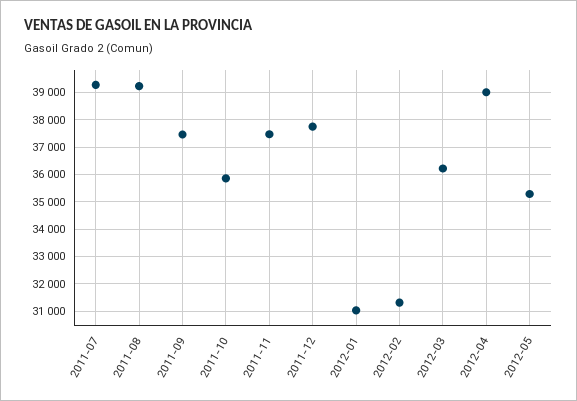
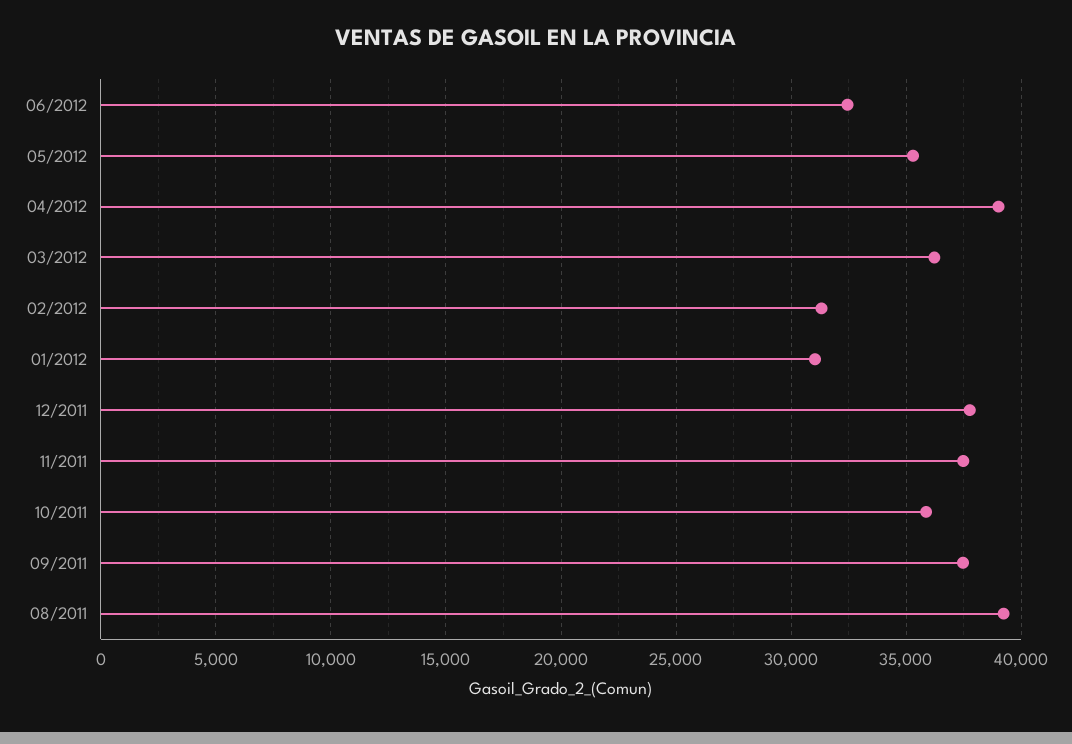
2011-07: 39250 -> none
06/2012: none -> 32500

